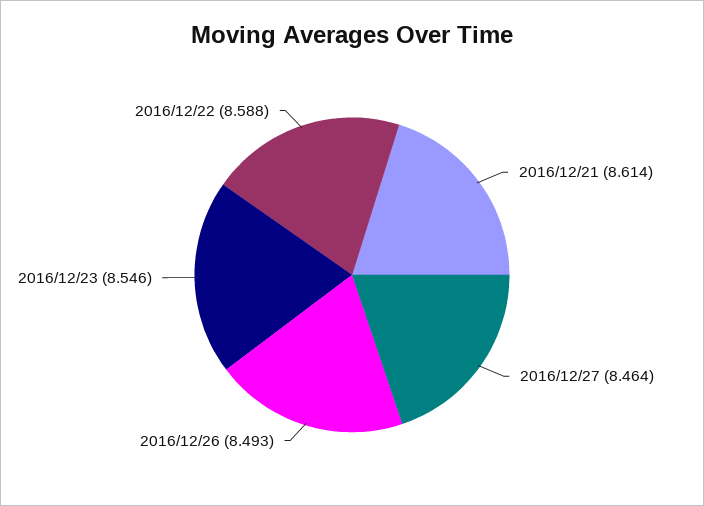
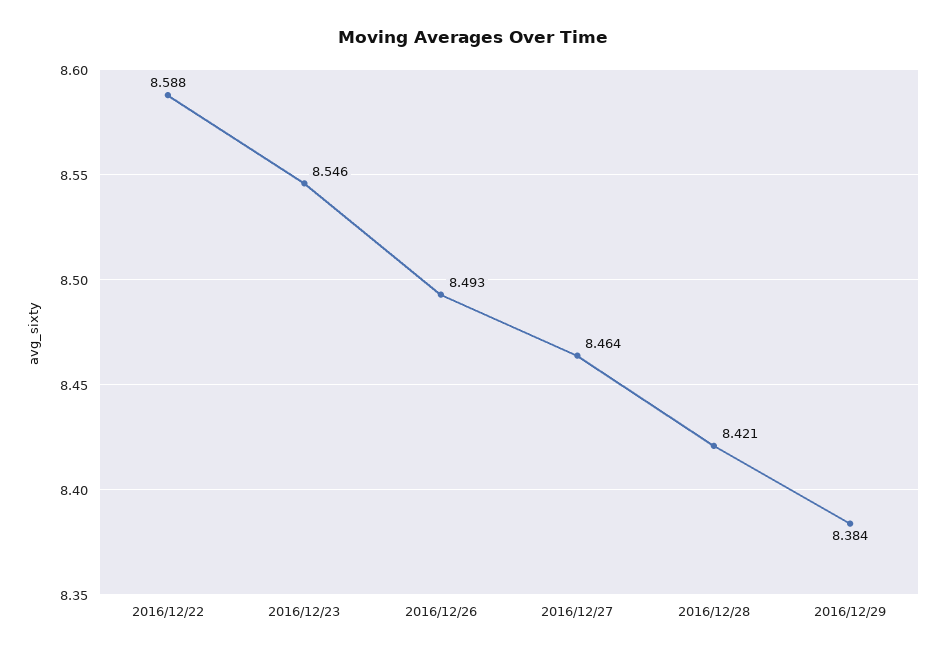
2016/12/21: 8.614 -> none
2016/12/28: none -> 8.421
2016/12/29: none -> 8.384

